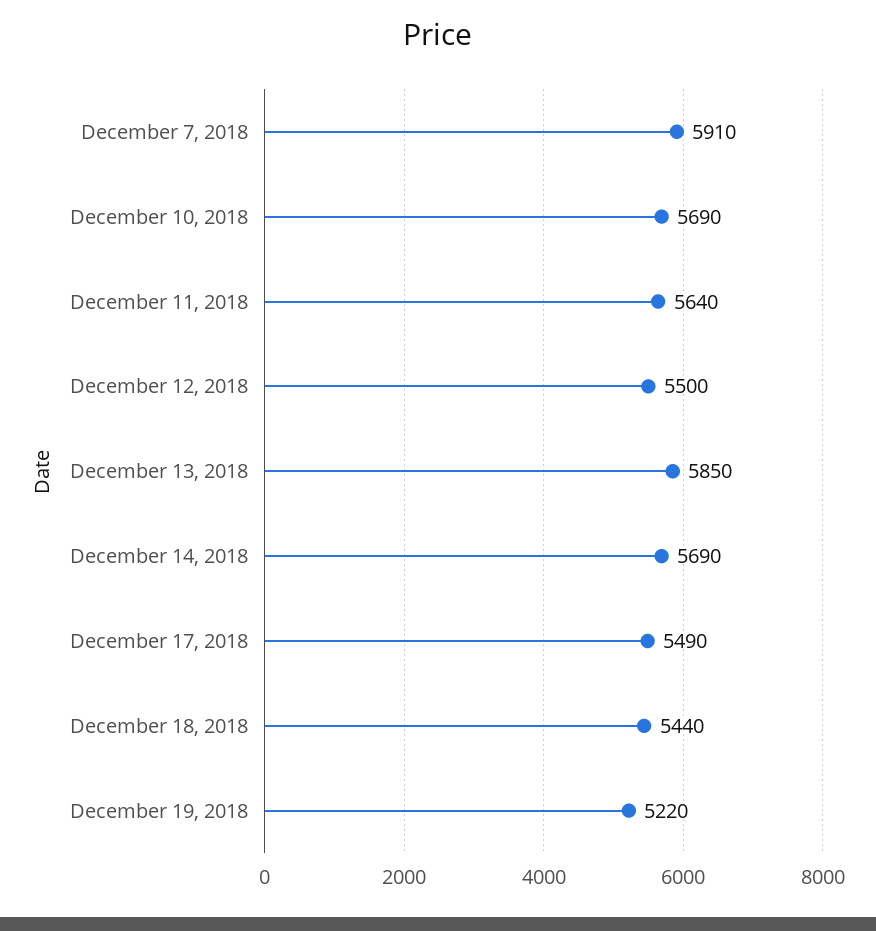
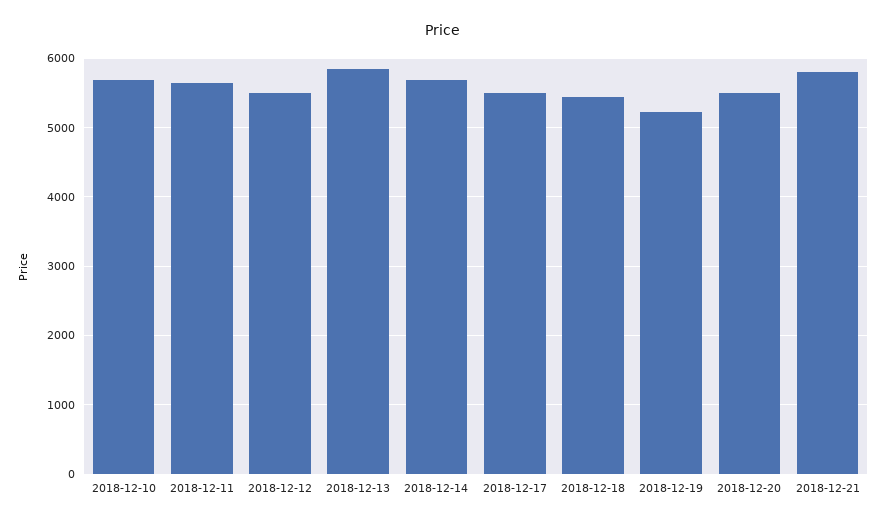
December 7, 2018: 5910 -> none
2018-12-20: none -> 5500
2018-12-21: none -> 5800

